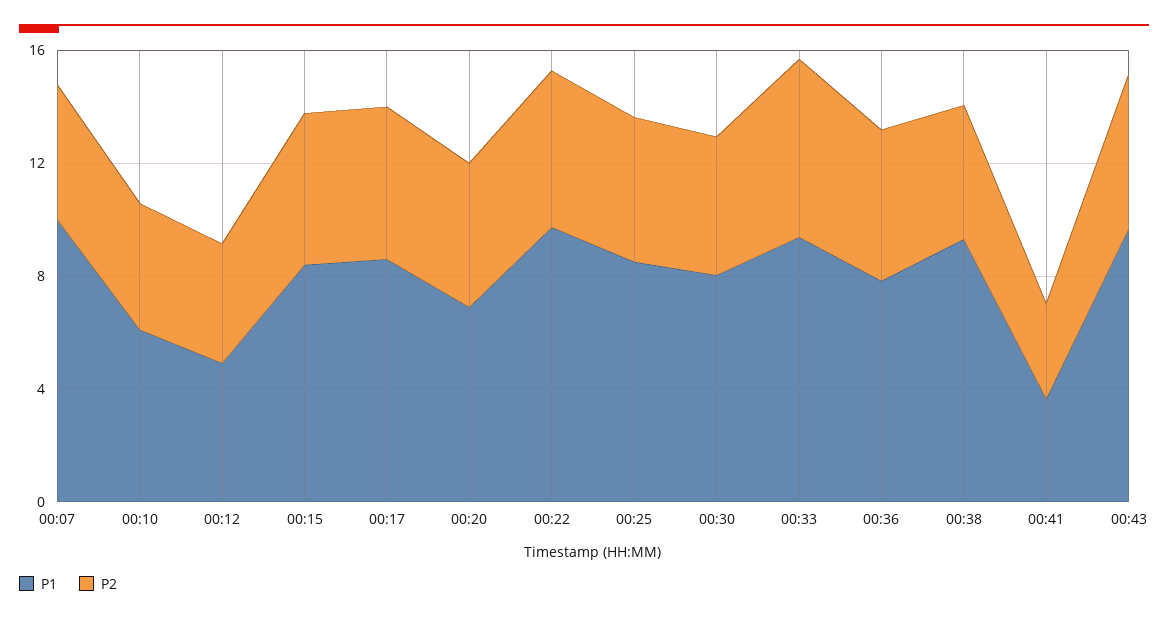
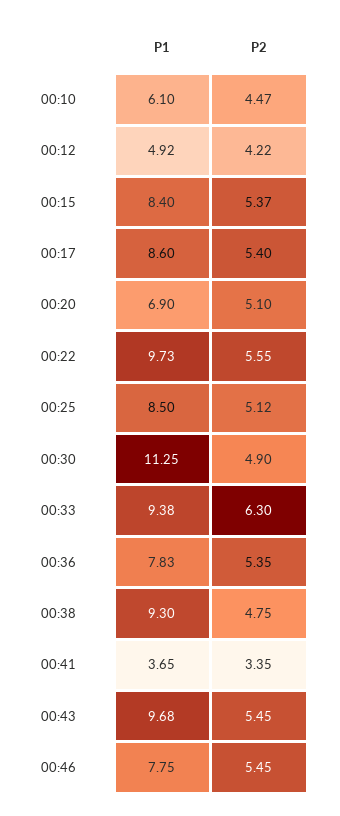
P1, 00:07: 10 -> none
P2, 00:07: 5 -> none
P1, 00:30: 8 -> 11.25
P1, 00:46: none -> 7.75
P2, 00:46: none -> 5.45

